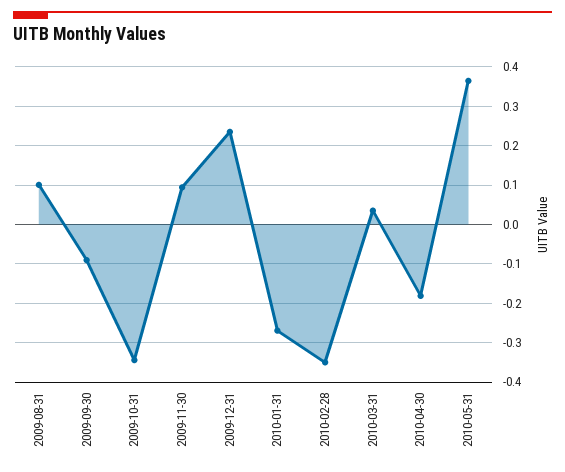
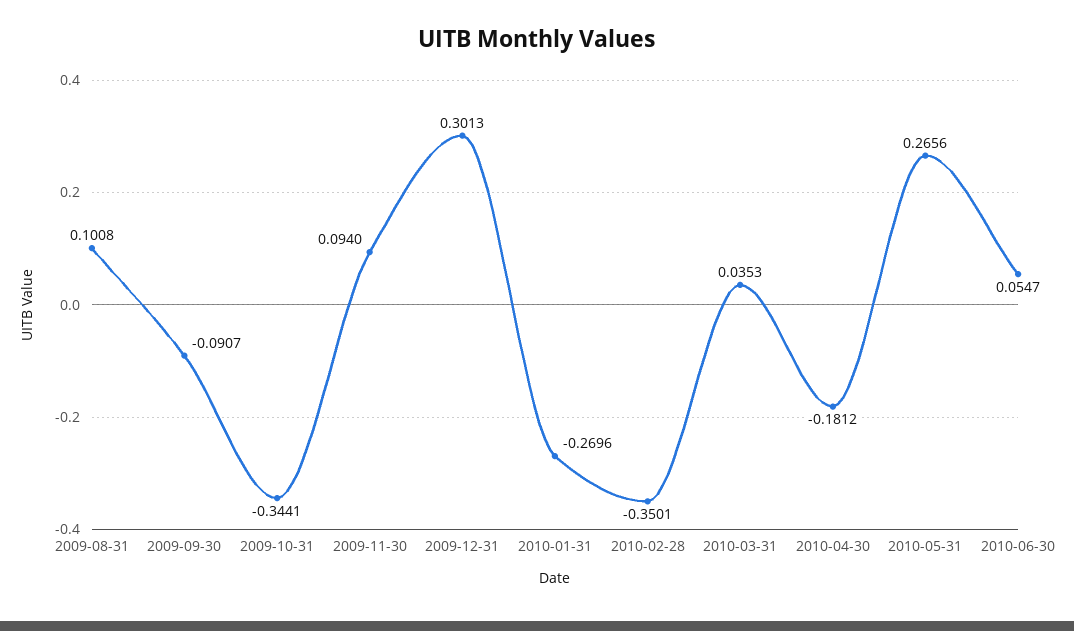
2009-12-31: 0.24 -> 0.3013
2010-05-31: 0.36 -> 0.2656
2010-06-30: none -> 0.0547

